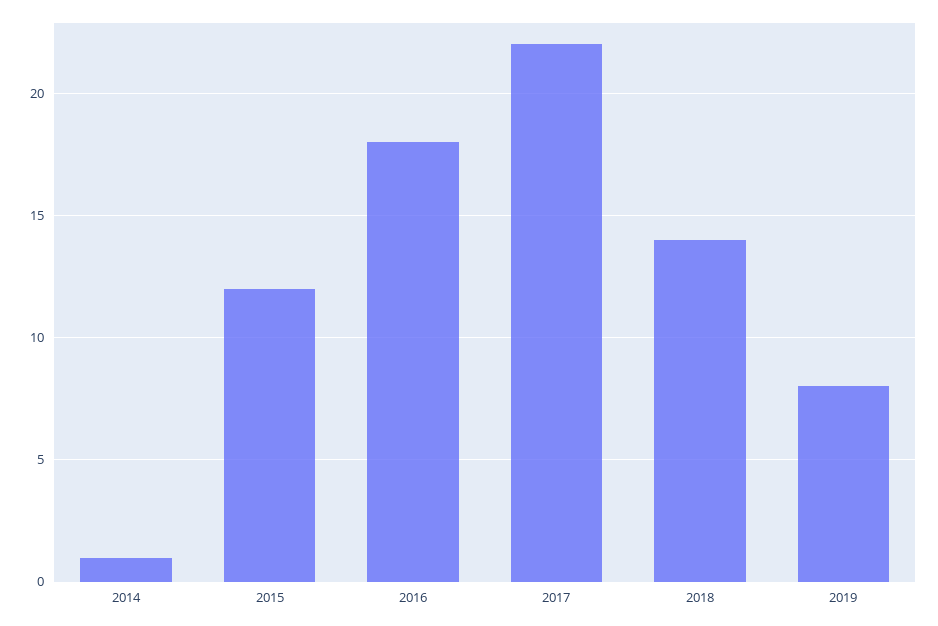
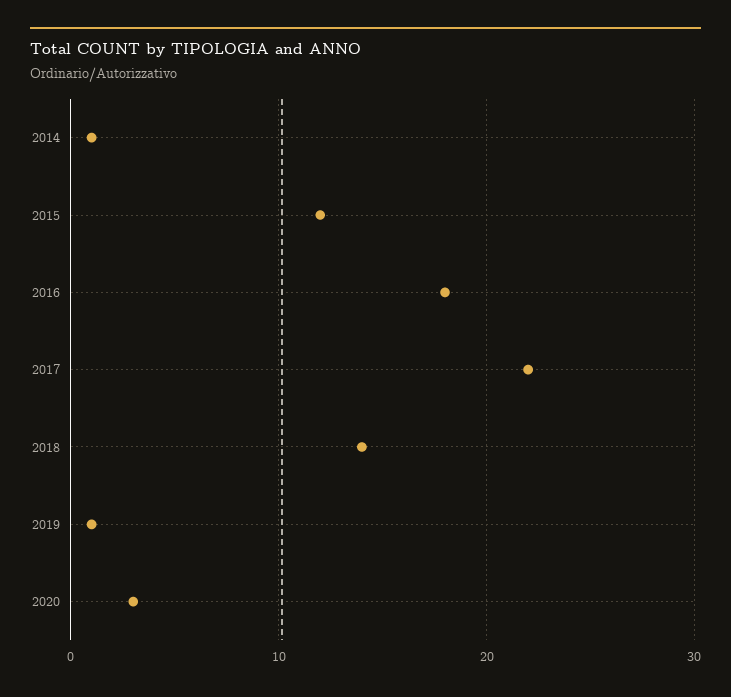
2019: 8 -> 1
2020: none -> 3

